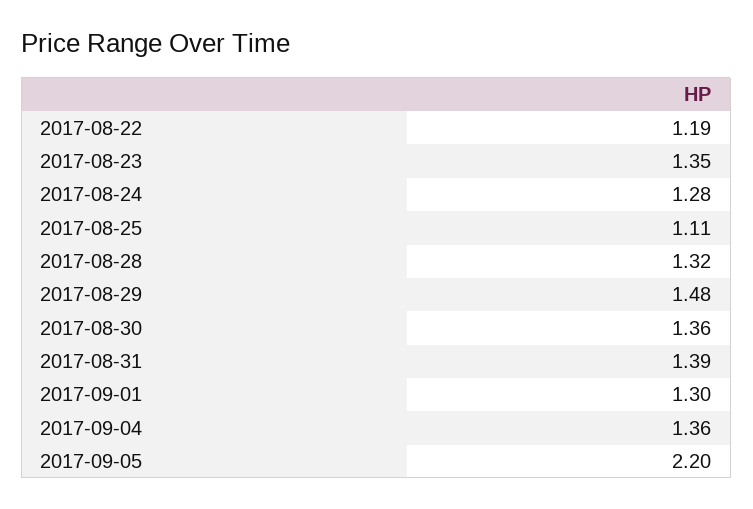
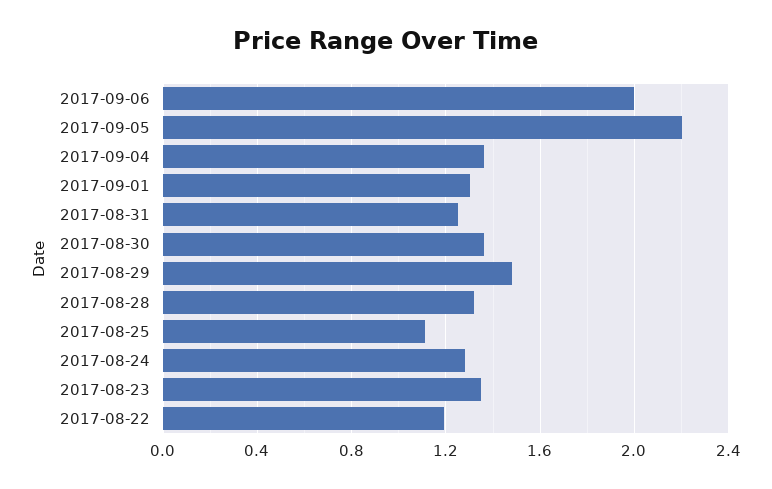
2017-08-31: 1.39 -> 1.25
2017-09-06: none -> 2

